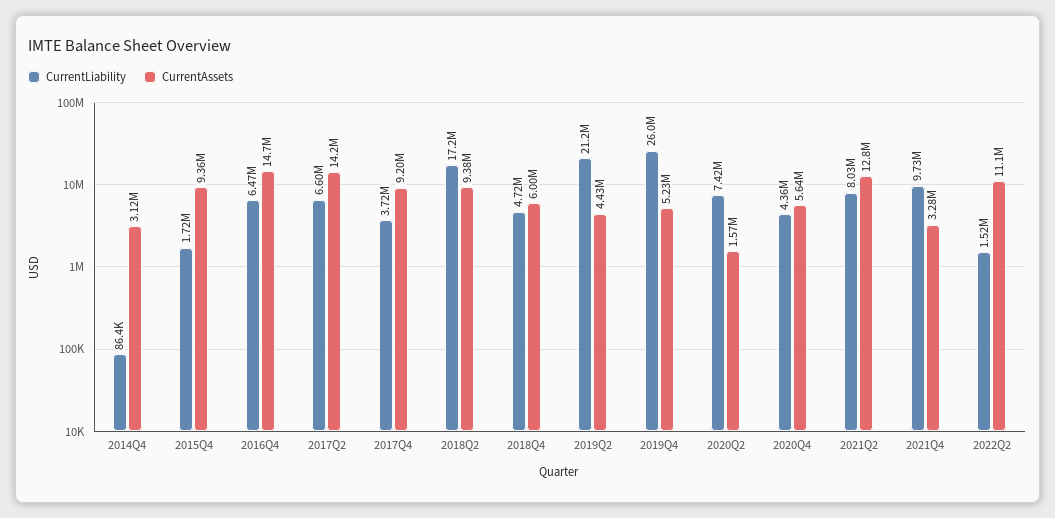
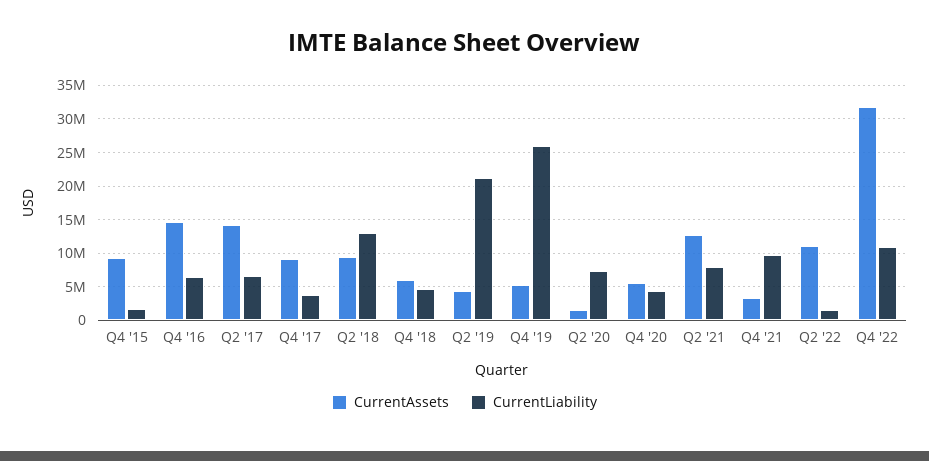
CurrentLiability, 2014Q4: 86400 -> none
CurrentAssets, 2014Q4: 3120000 -> none
CurrentLiability, 2018Q2: 17200000 -> 13000000
CurrentAssets, Q4 '22: none -> 32000000
CurrentLiability, Q4 '22: none -> 11000000

